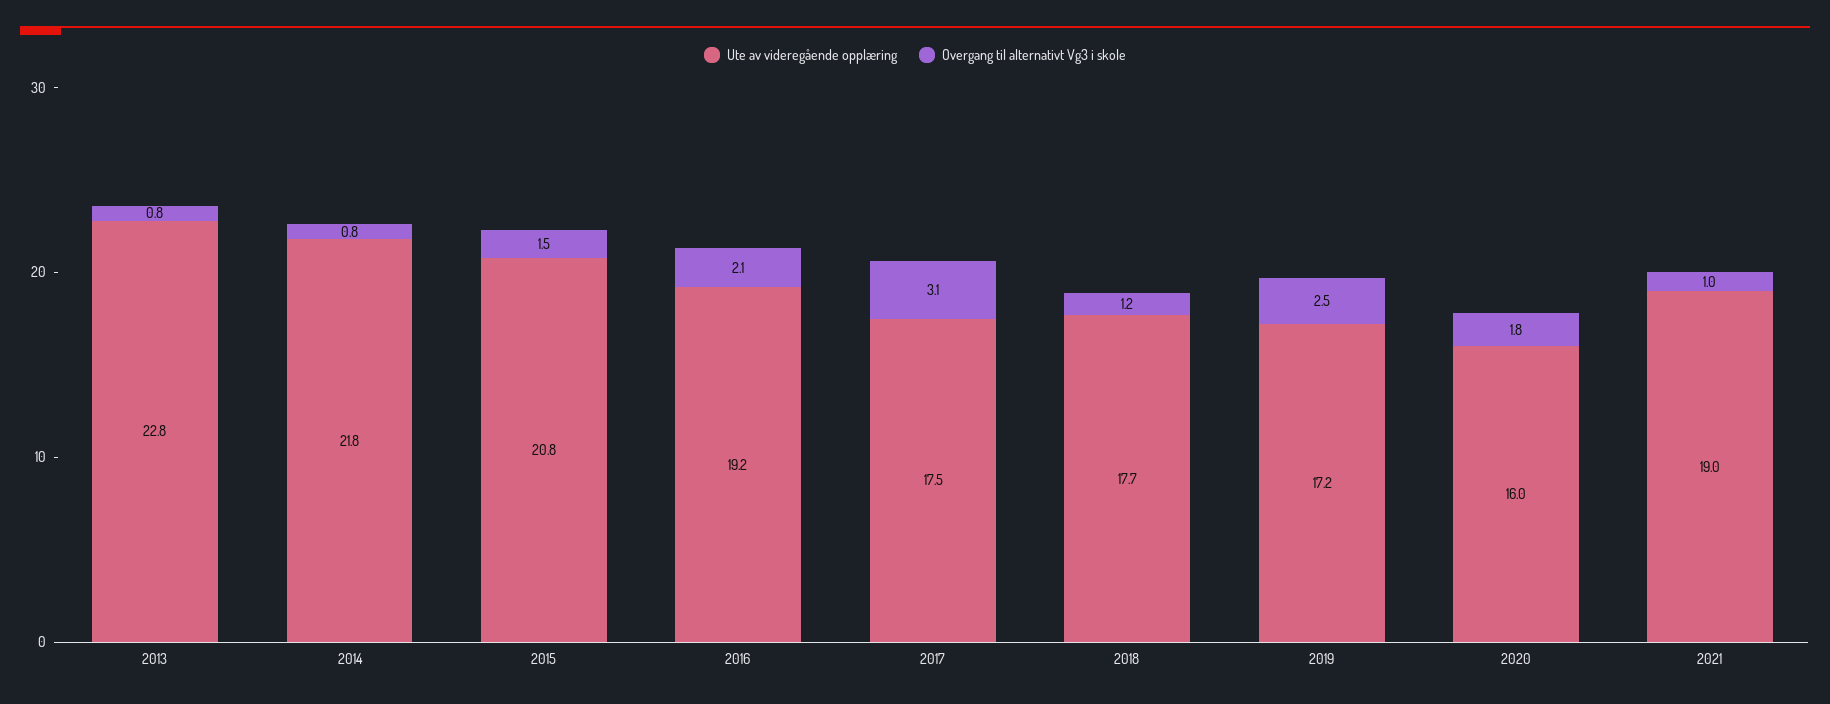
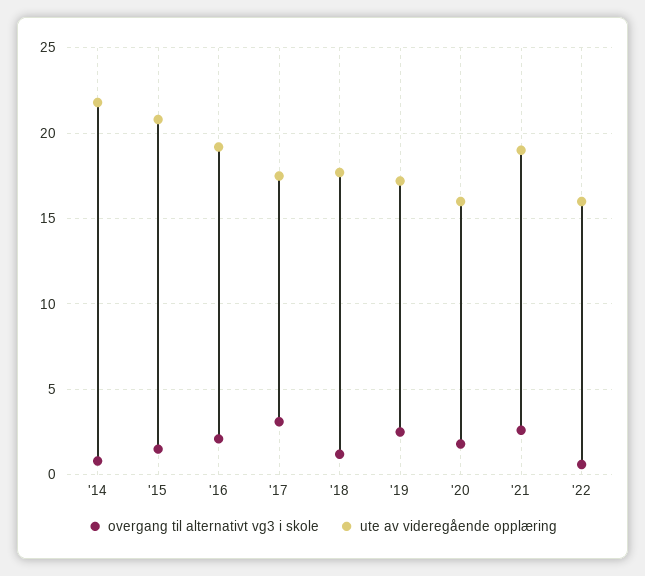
Ute av videregående opplæring, 2013: 22.8 -> none
Overgang til alternativt Vg3 i skole, 2013: 0.8 -> none
Overgang til alternativt Vg3 i skole, 2021: 1 -> 2.5
Overgang til alternativt Vg3 i skole, '22: none -> 0.5
Ute av videregående opplæring, '22: none -> 16

